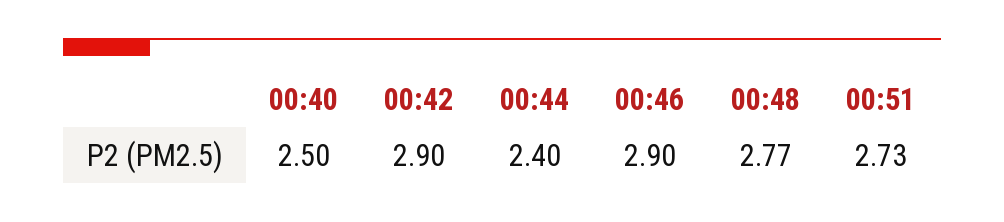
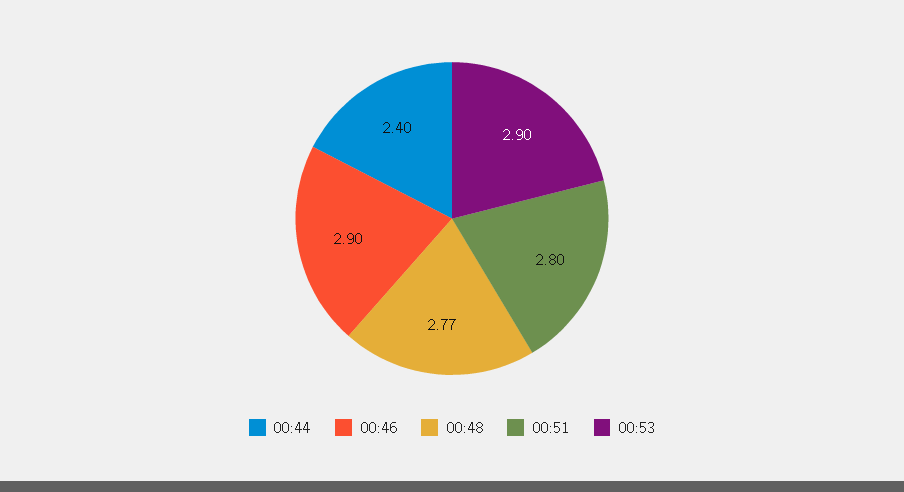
00:40: 2.5 -> none
00:42: 2.9 -> none
00:51: 2.73 -> 2.8
00:53: none -> 2.9

